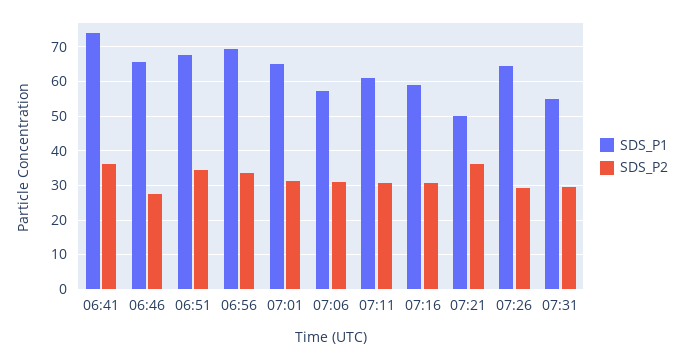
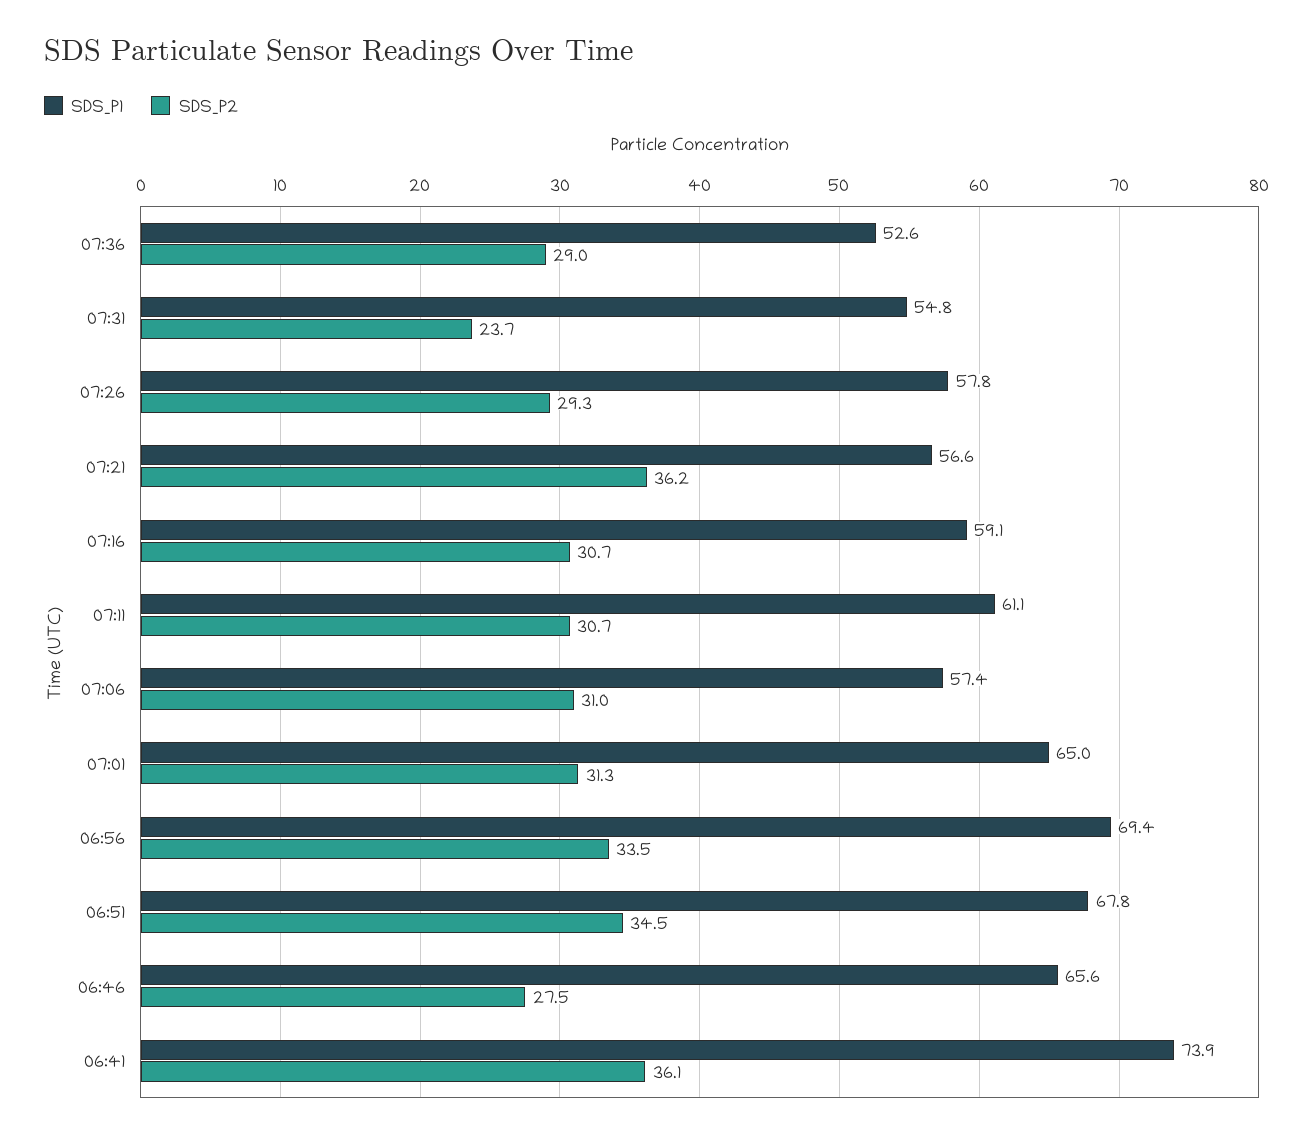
SDS_P1, 07:21: 50 -> 56.6
SDS_P1, 07:26: 64 -> 57.8
SDS_P2, 07:31: 30 -> 23.7
SDS_P1, 07:36: none -> 52.6
SDS_P2, 07:36: none -> 29

